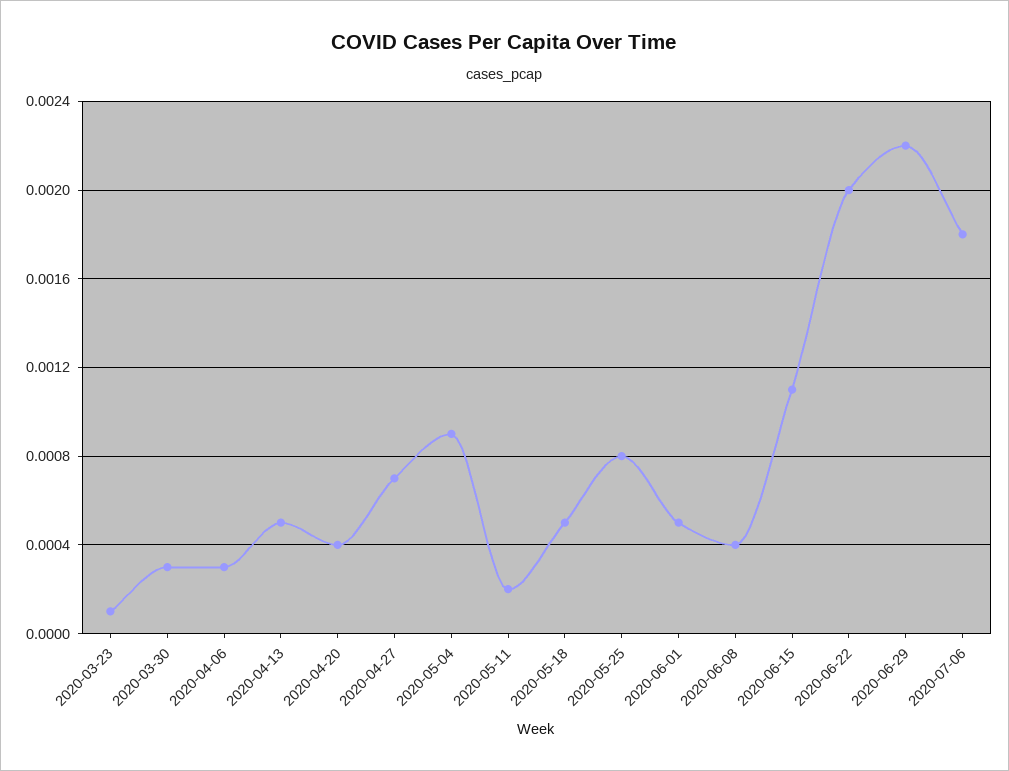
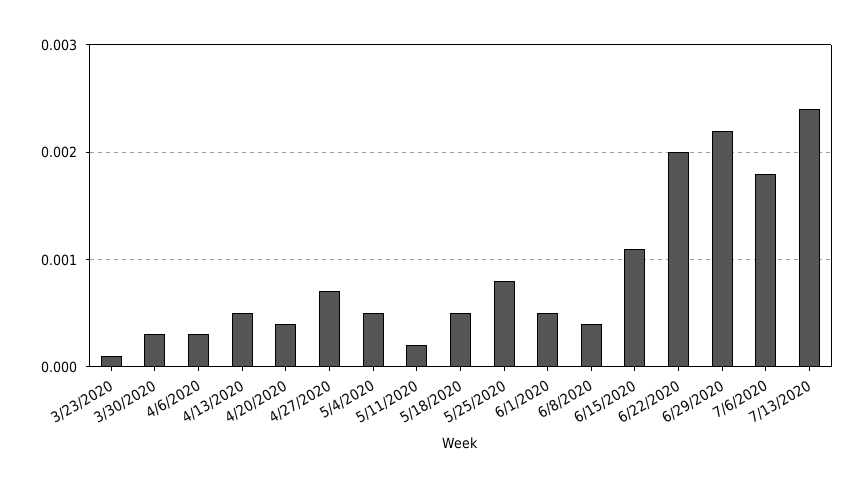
2020-05-04: 0.0009 -> 0.0005
7/13/2020: none -> 0.0024

